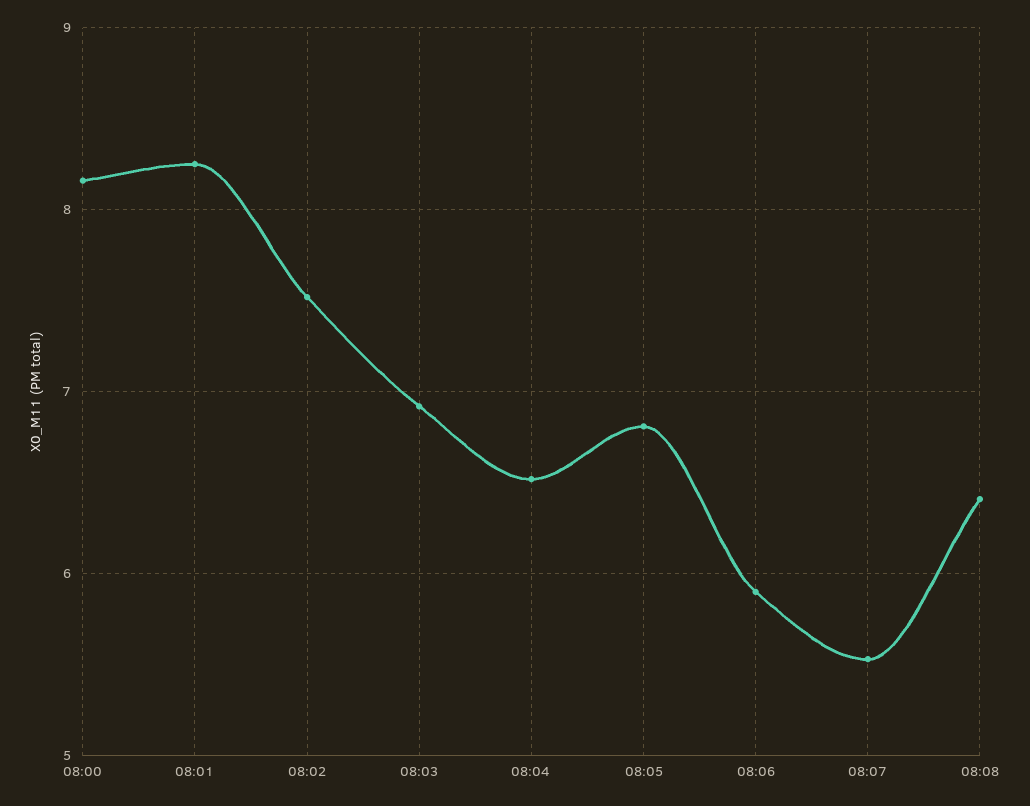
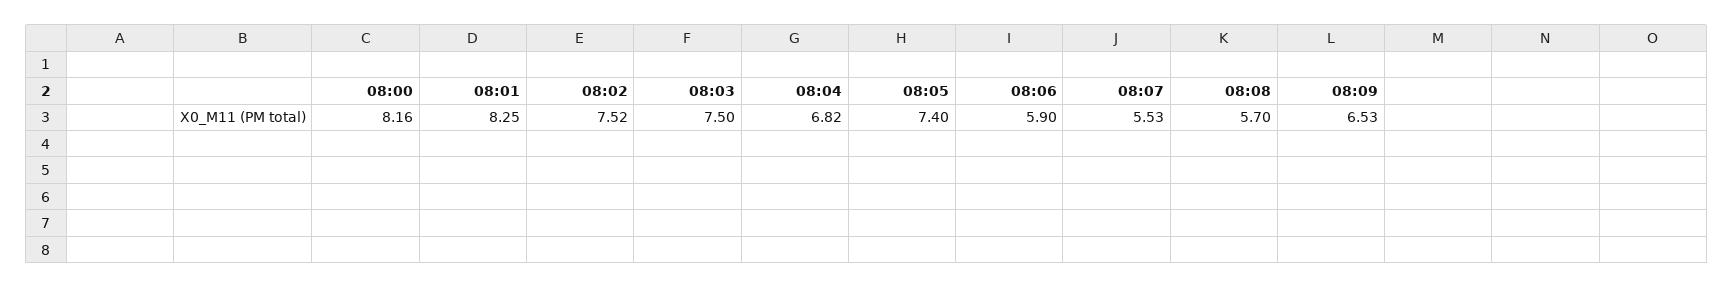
08:03: 6.9 -> 7.5
08:04: 6.5 -> 6.82
08:05: 6.8 -> 7.4
08:08: 6.4 -> 5.7
08:09: none -> 6.53

